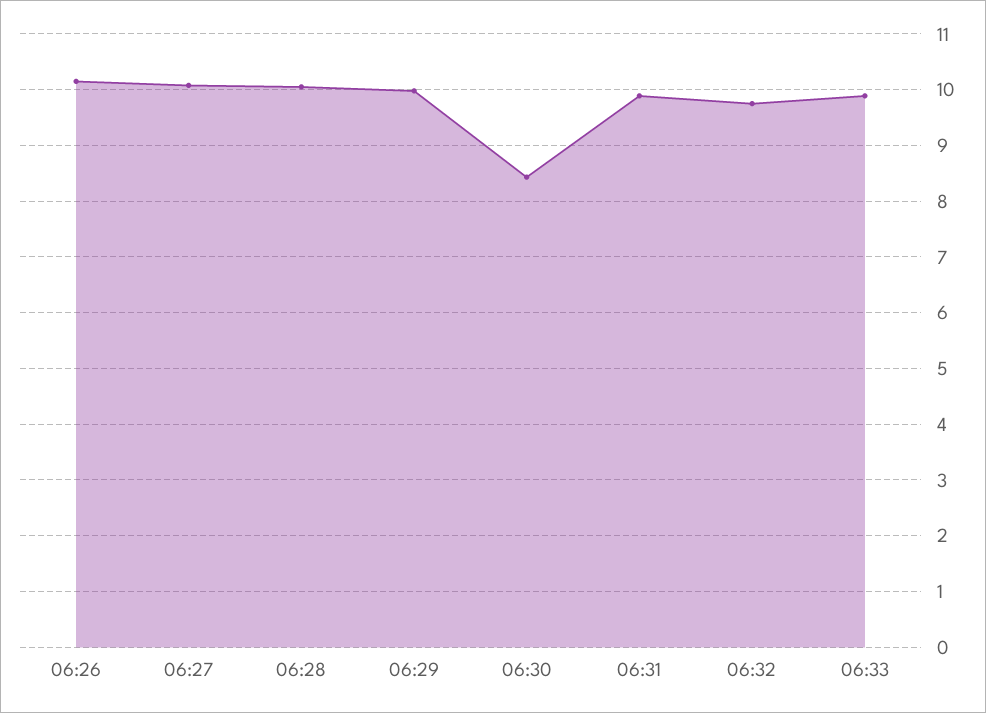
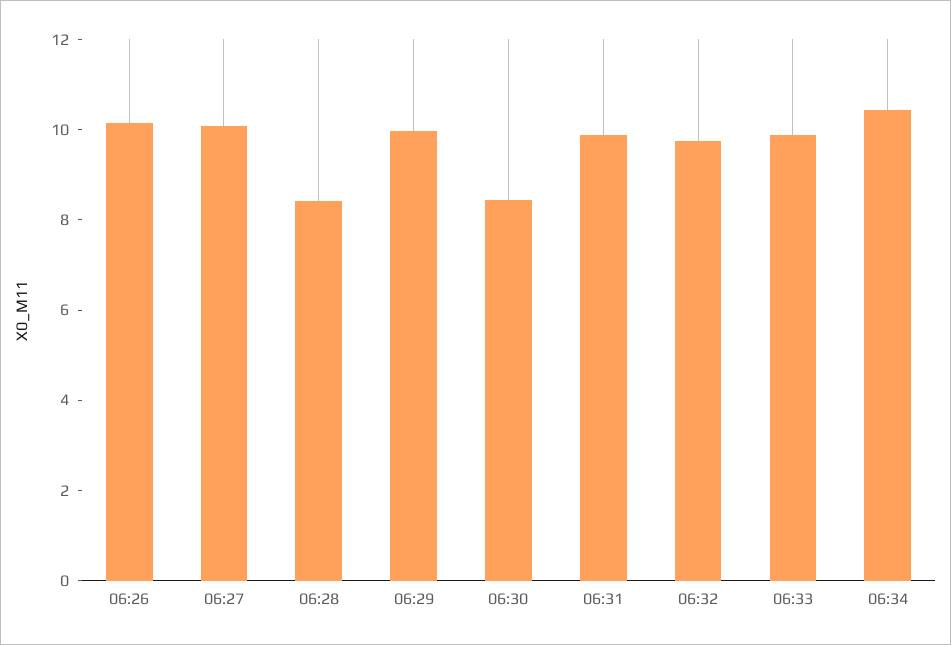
06:28: 10 -> 8.5
06:34: none -> 10.5

